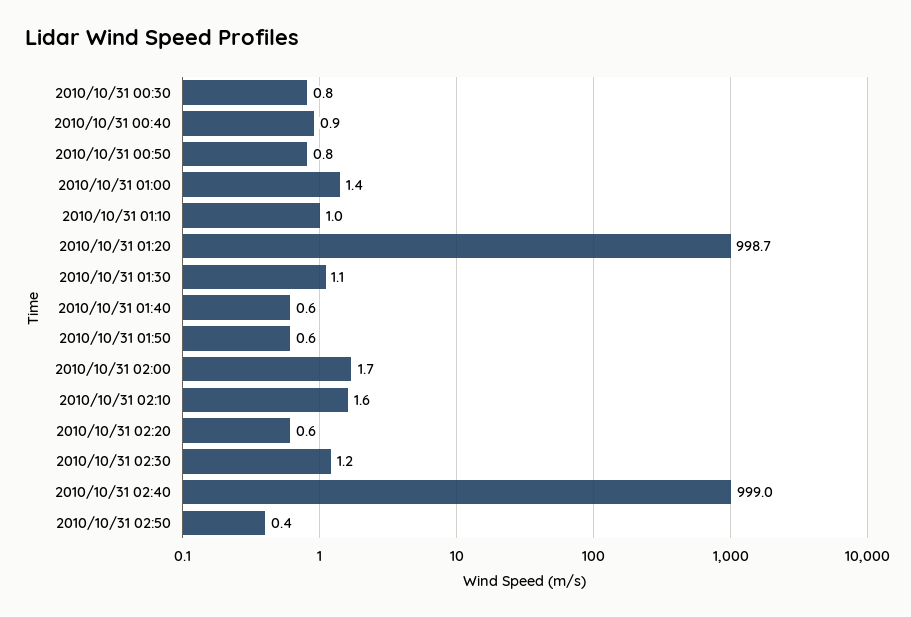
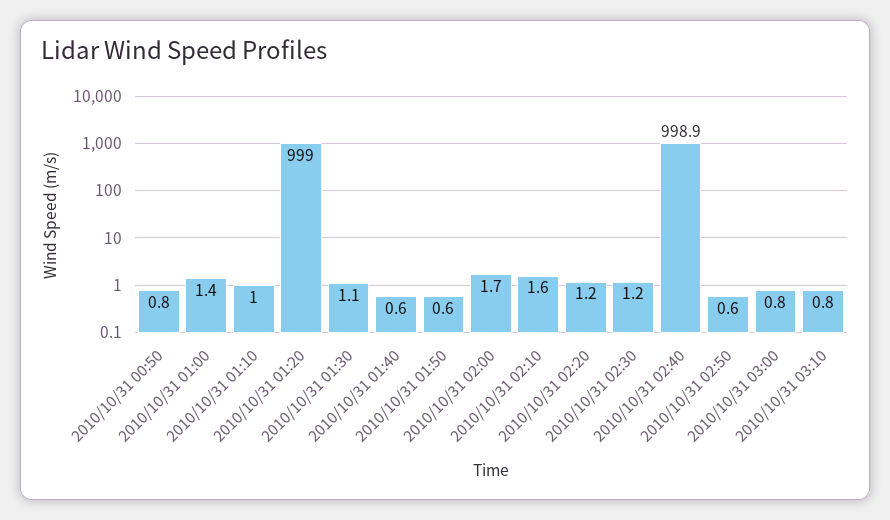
2010/10/31 00:30: 0.8 -> none
2010/10/31 00:40: 0.9 -> none
2010/10/31 01:20: 998.7 -> 999
2010/10/31 02:20: 0.6 -> 1.2
2010/10/31 02:40: 999 -> 998.9
2010/10/31 02:50: 0.4 -> 0.6
2010/10/31 03:00: none -> 0.8
2010/10/31 03:10: none -> 0.8

